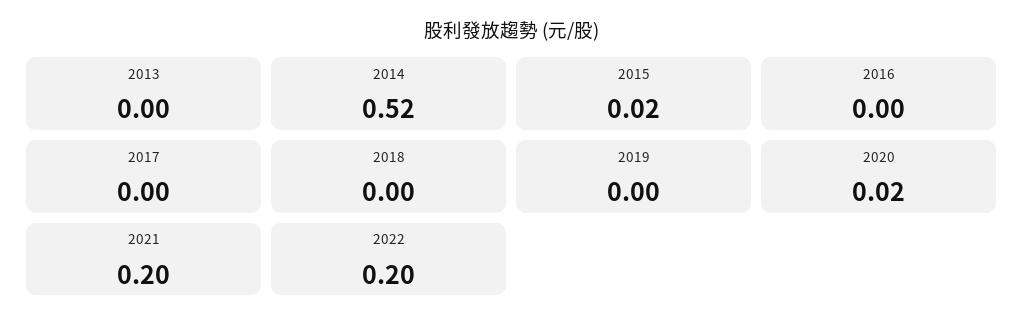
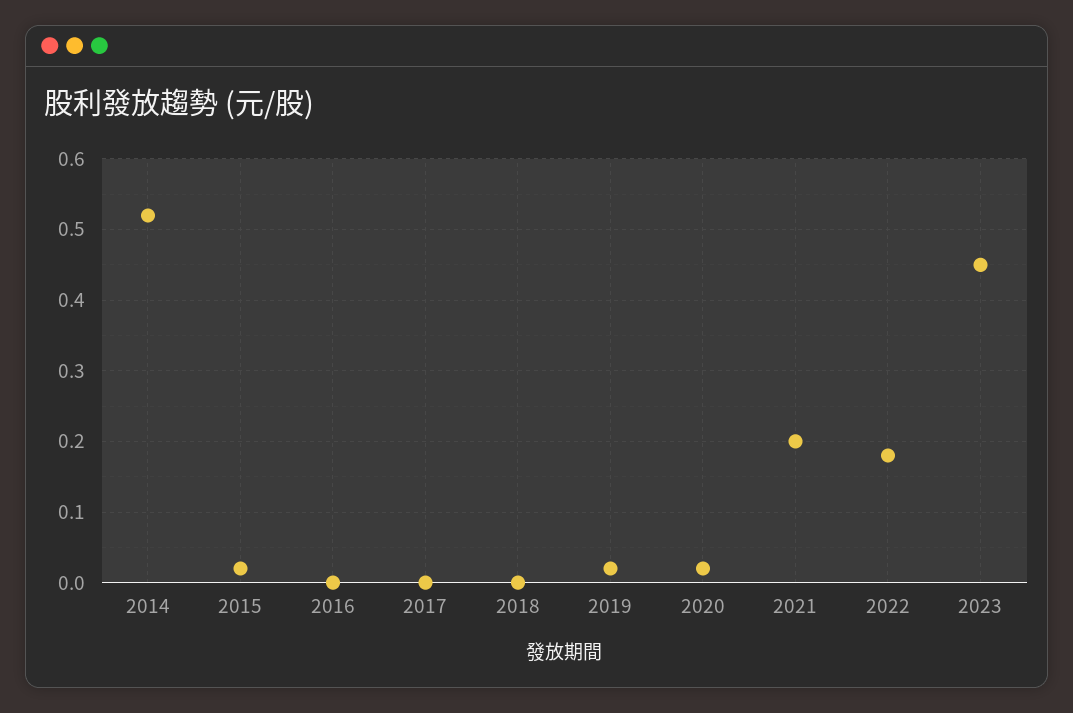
2013: 0 -> none
2019: 0 -> 0.02
2022: 0.2 -> 0.18
2023: none -> 0.45

